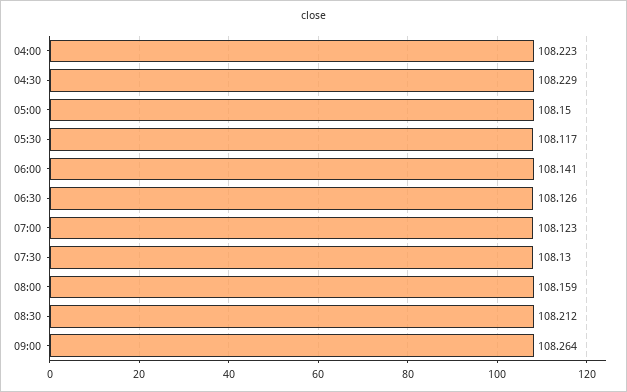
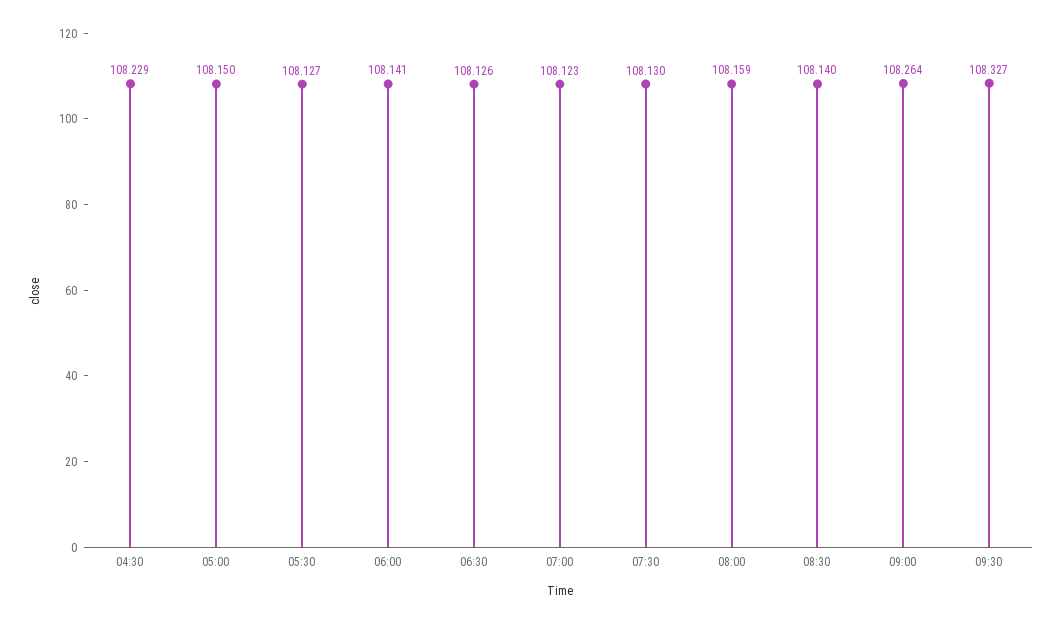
04:00: 108.223 -> none
05:30: 108.117 -> 108.127
08:30: 108.212 -> 108.14
09:30: none -> 108.327

